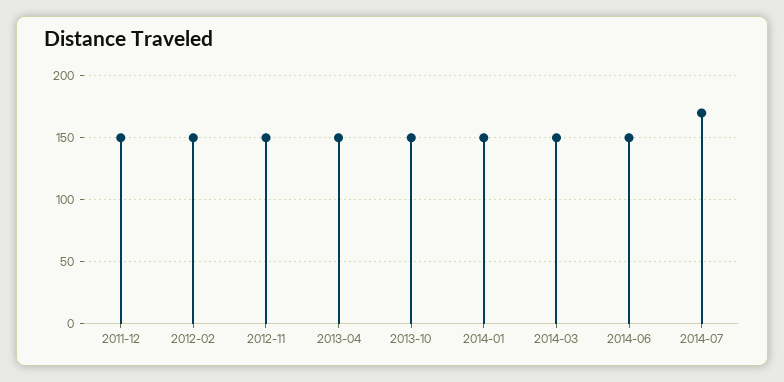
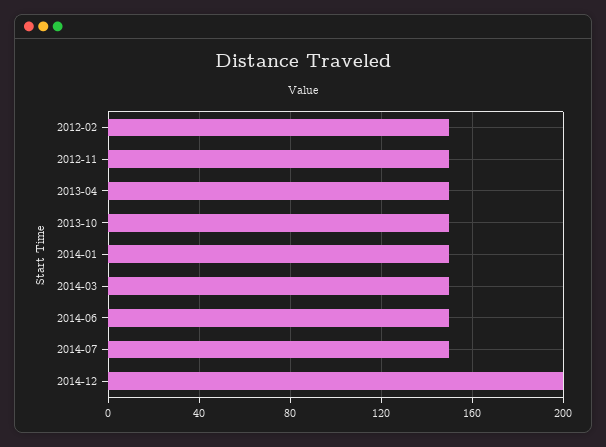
2011-12: 150 -> none
2014-07: 170 -> 150
2014-12: none -> 200

